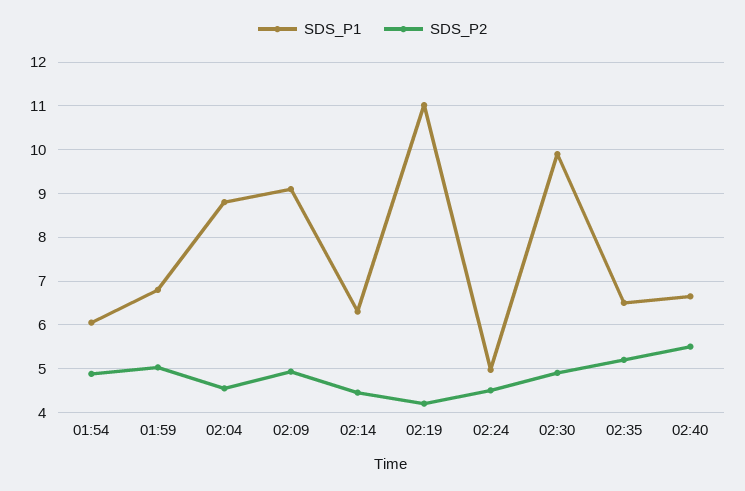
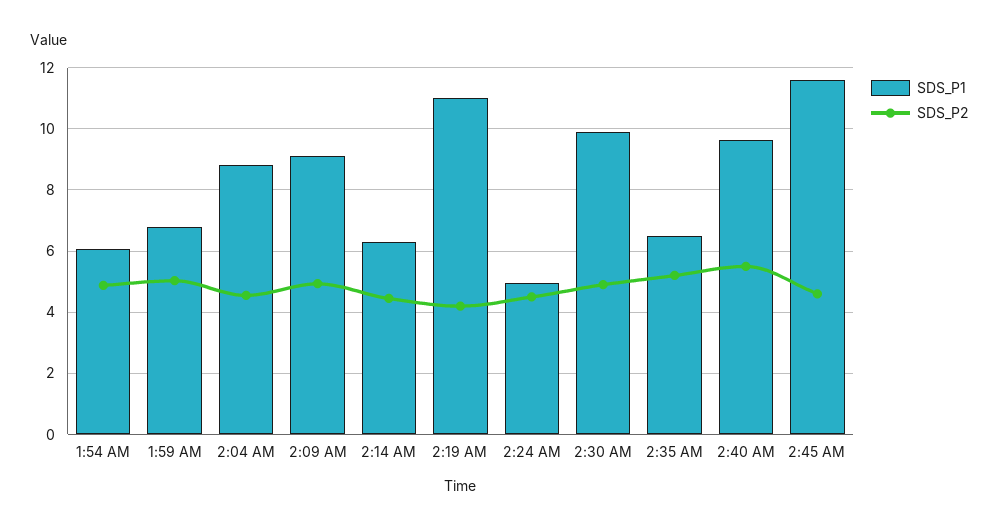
SDS_P1, 02:40: 6.6 -> 9.6
SDS_P1, 2:45 AM: none -> 11.6
SDS_P2, 2:45 AM: none -> 4.6

